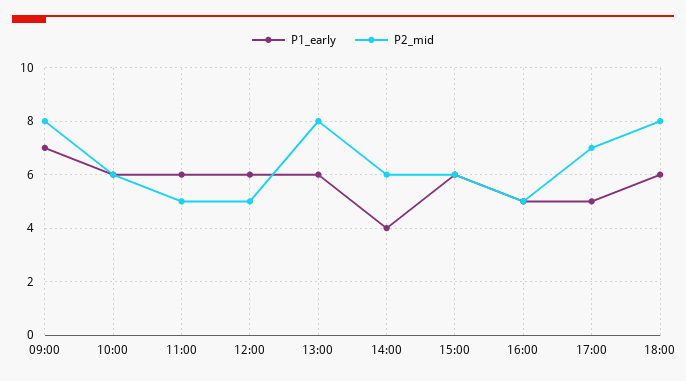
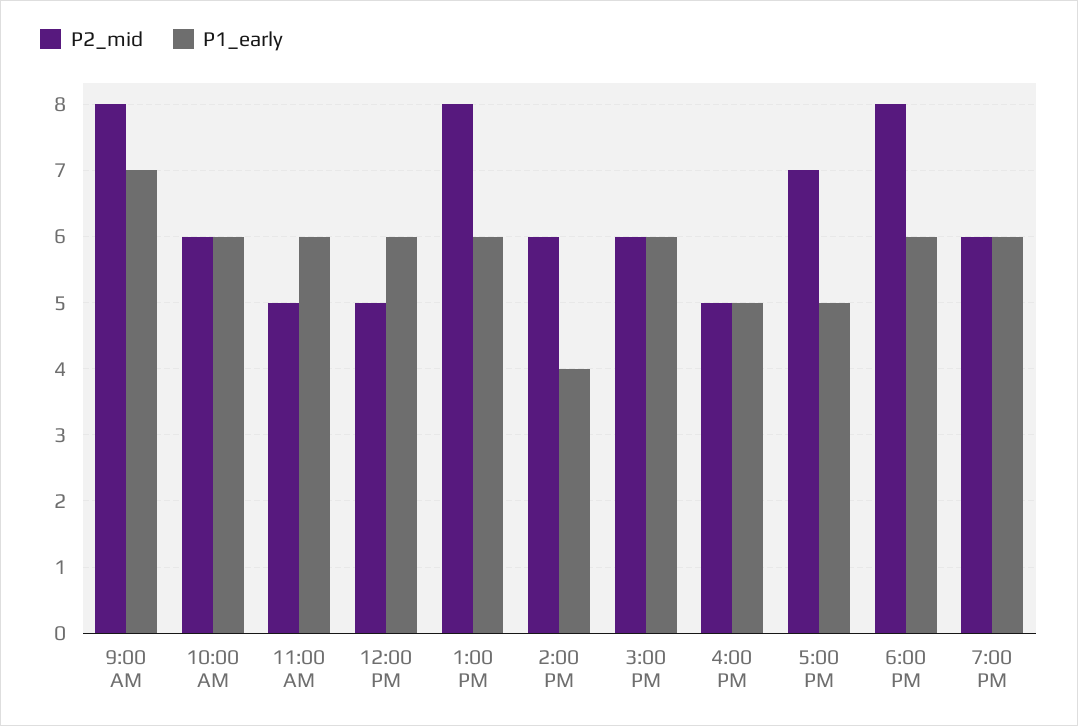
P2_mid, 7:00 PM: none -> 6
P1_early, 7:00 PM: none -> 6

